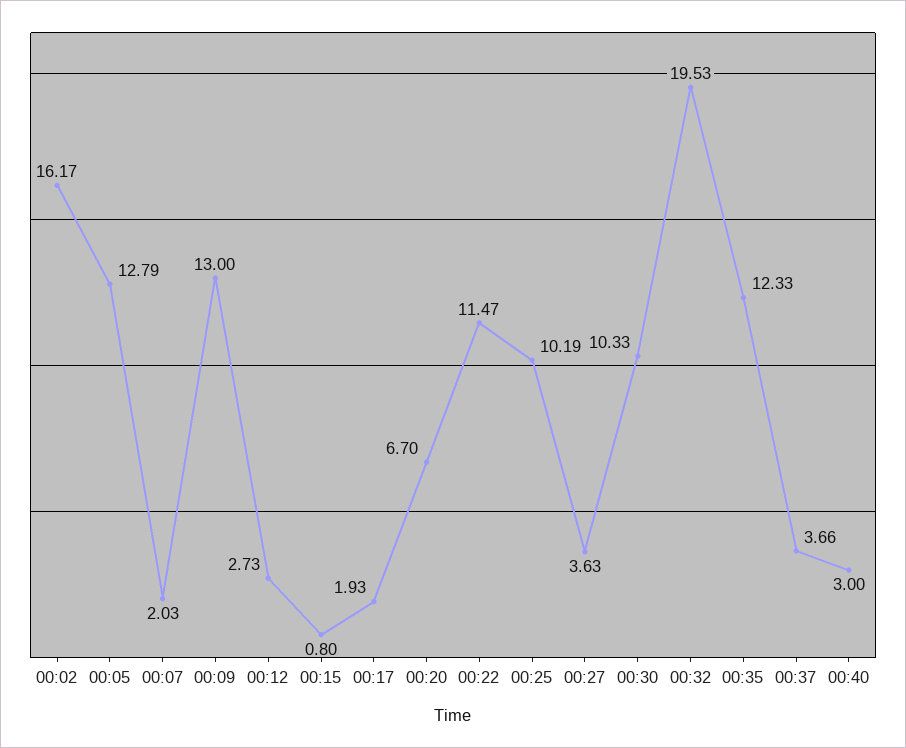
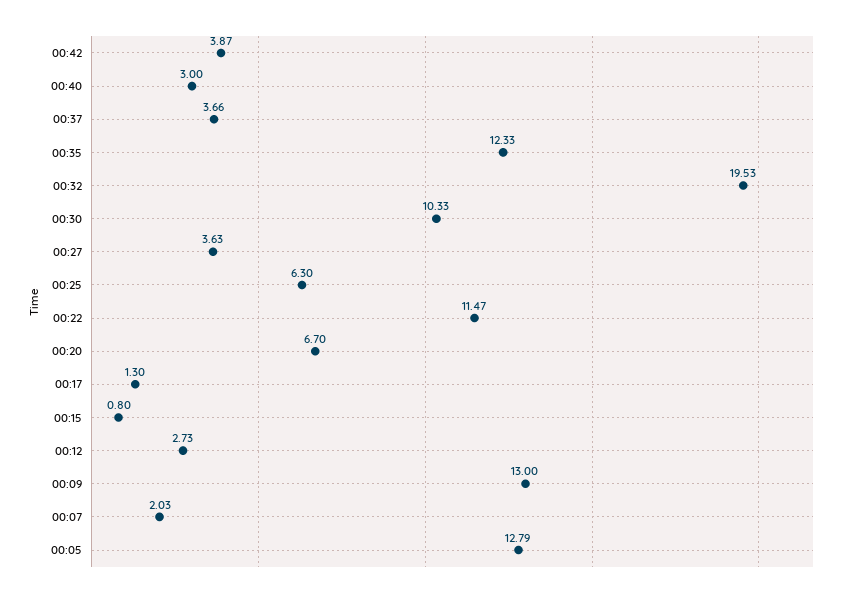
00:02: 16.17 -> none
00:17: 1.93 -> 1.3
00:25: 10.19 -> 6.3
00:42: none -> 3.87

